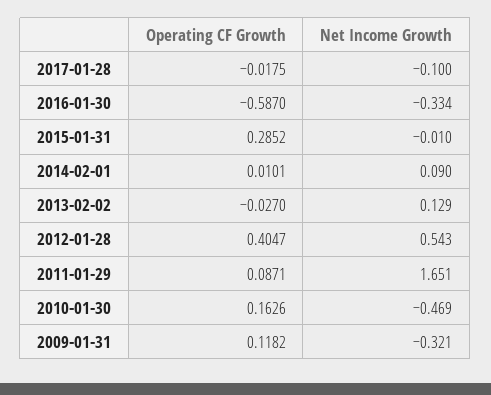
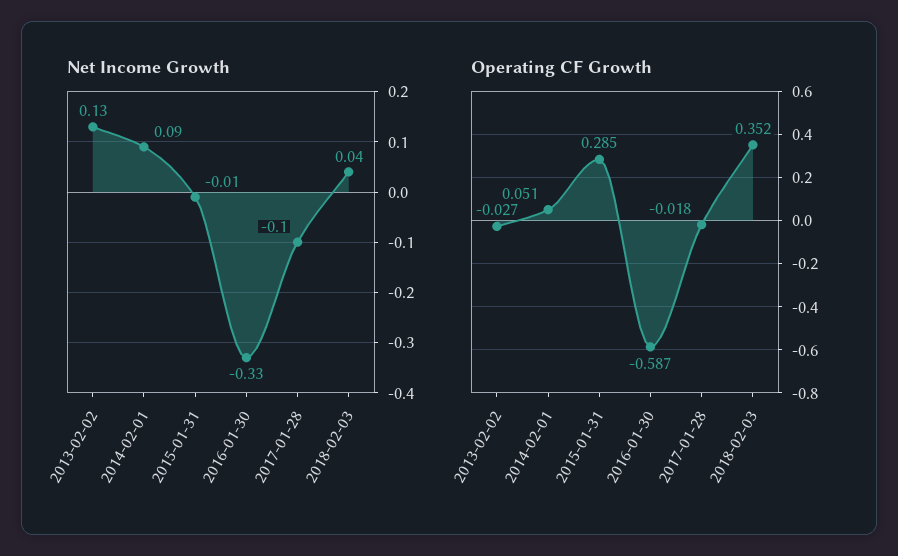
Operating CF Growth, 2014-02-01: 0.0101 -> 0.051
Operating CF Growth, 2012-01-28: 0.4047 -> none
Net Income Growth, 2012-01-28: 0.543 -> none
Operating CF Growth, 2011-01-29: 0.0871 -> none
Net Income Growth, 2011-01-29: 1.651 -> none
Operating CF Growth, 2010-01-30: 0.1626 -> none
Net Income Growth, 2010-01-30: -0.469 -> none
Operating CF Growth, 2009-01-31: 0.1182 -> none
Net Income Growth, 2009-01-31: -0.321 -> none
Net Income Growth, 2018-02-03: none -> 0.04
Operating CF Growth, 2018-02-03: none -> 0.352

